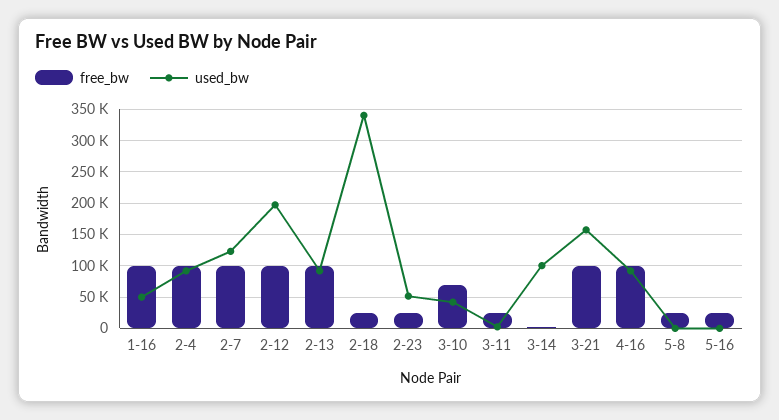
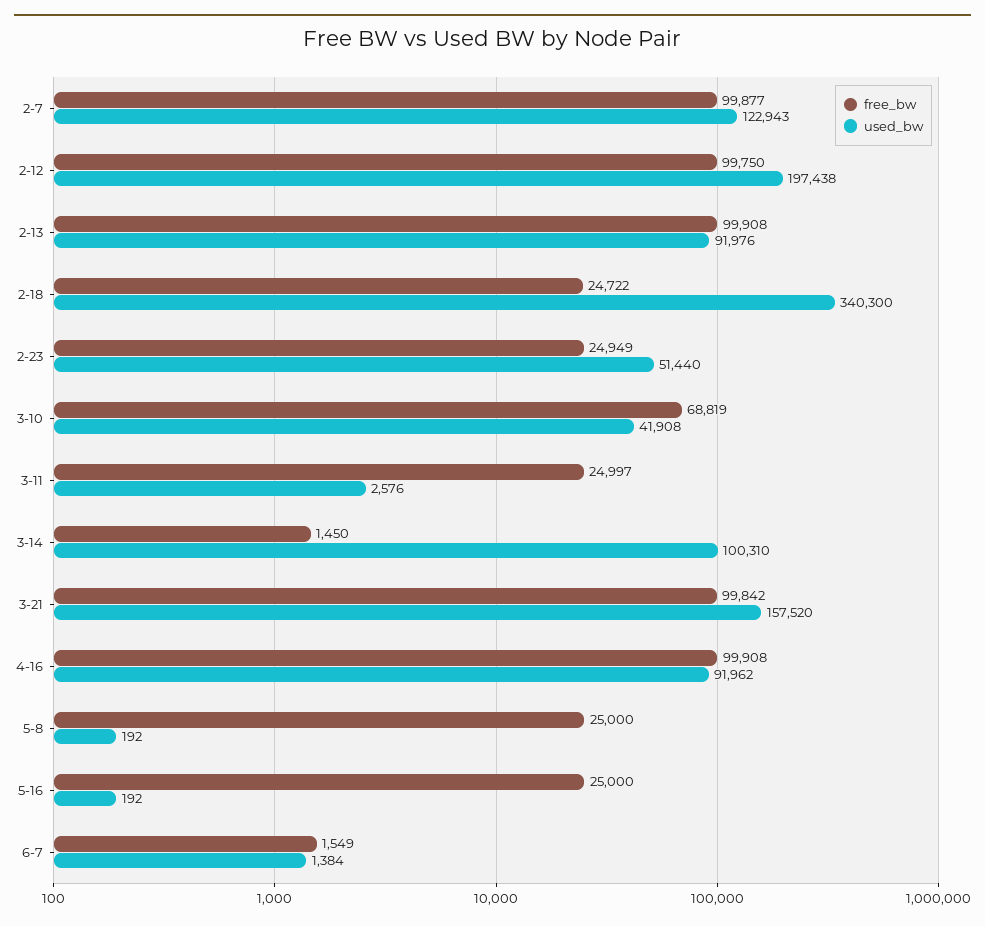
free_bw, 1-16: 100000 -> none
used_bw, 1-16: 50000 -> none
free_bw, 2-4: 100000 -> none
used_bw, 2-4: 90000 -> none
free_bw, 6-7: none -> 1549
used_bw, 6-7: none -> 1384

